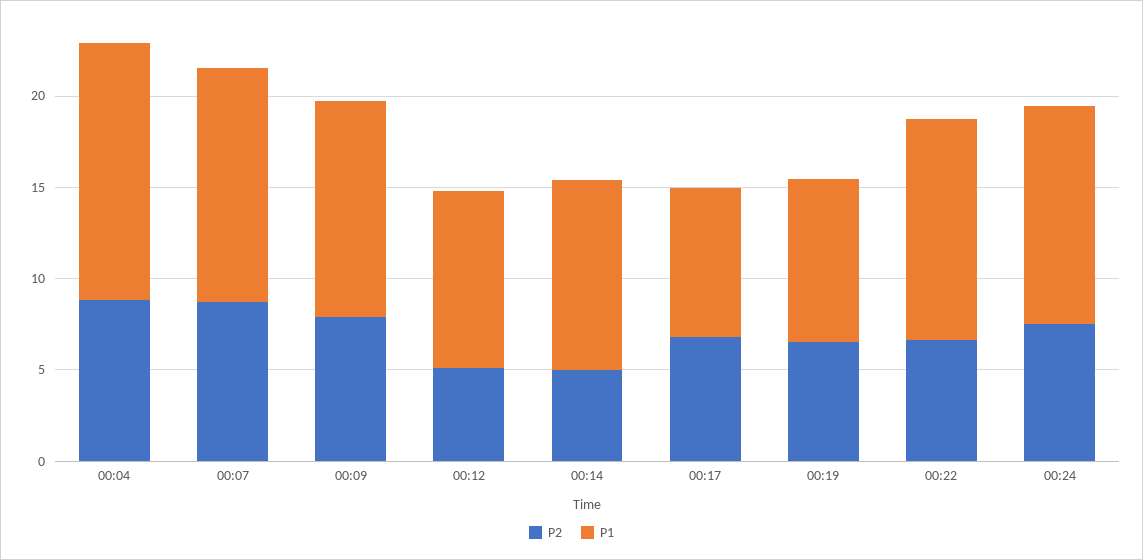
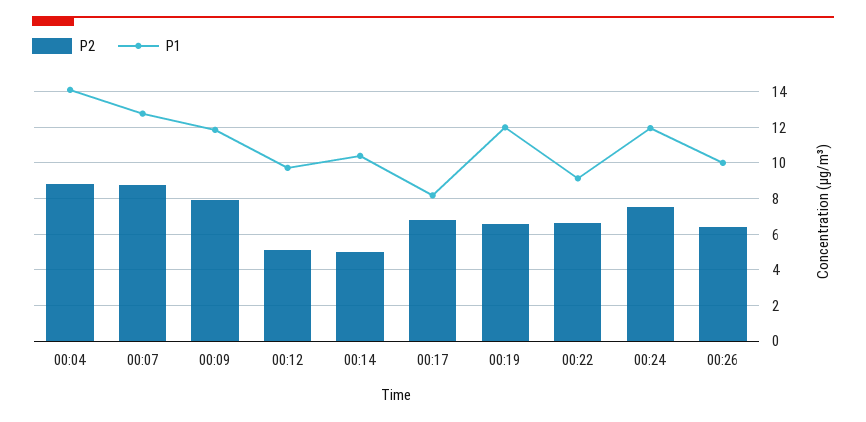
P1, 00:19: 9 -> 12
P1, 00:22: 12 -> 9
P2, 00:26: none -> 6.5
P1, 00:26: none -> 10

